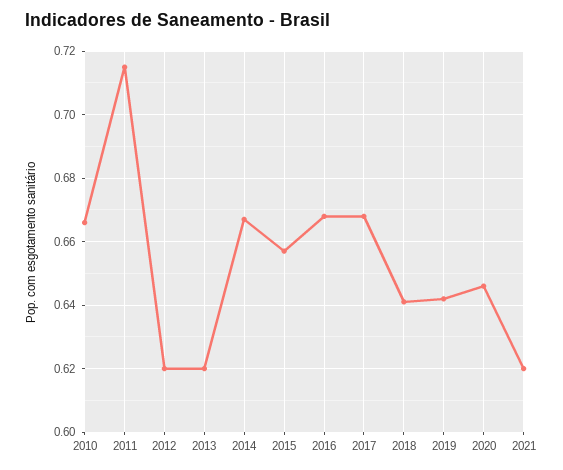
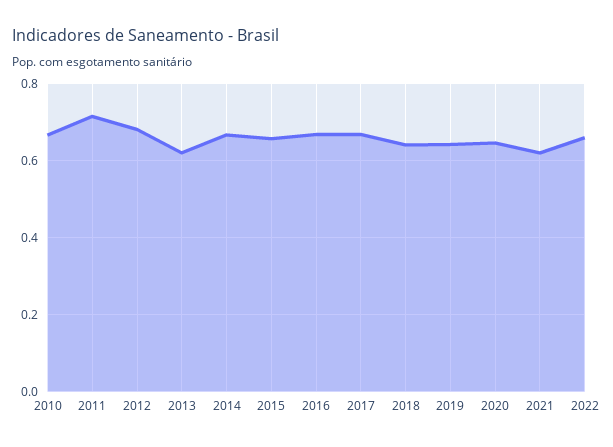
2012: 0.62 -> 0.68
2022: none -> 0.66

